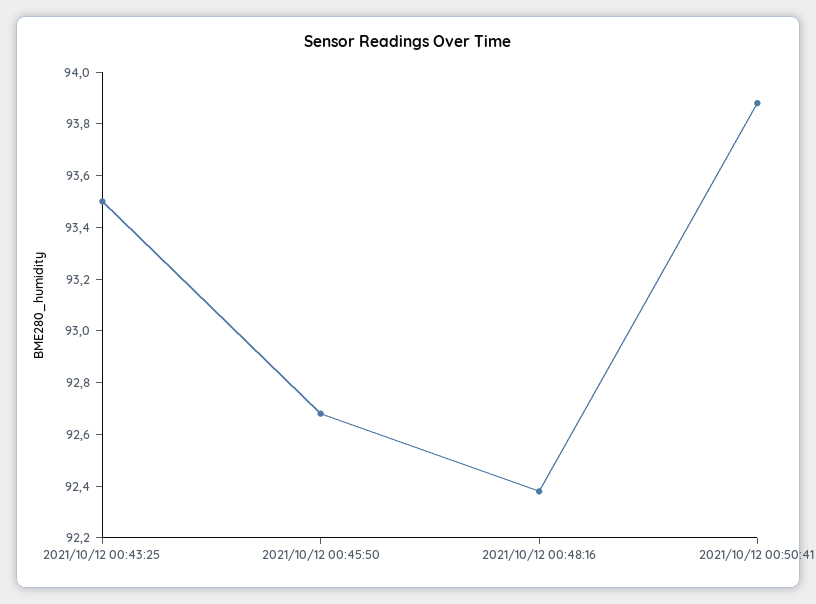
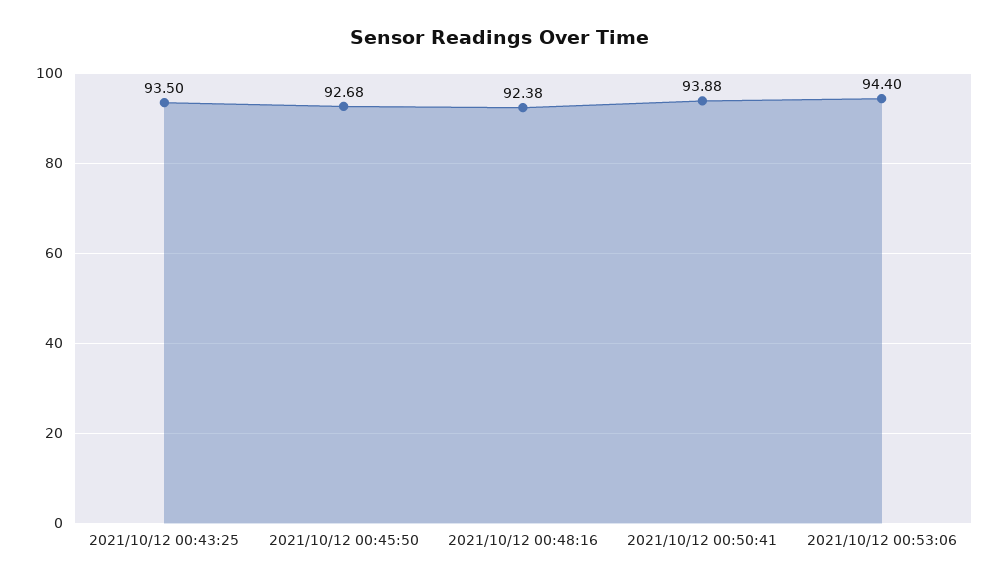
2021/10/12 00:53:06: none -> 94.4

